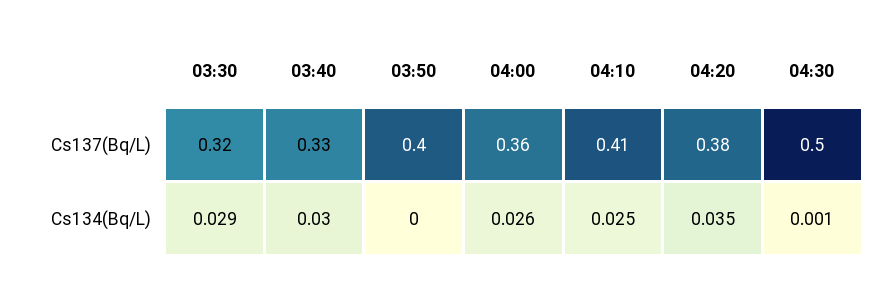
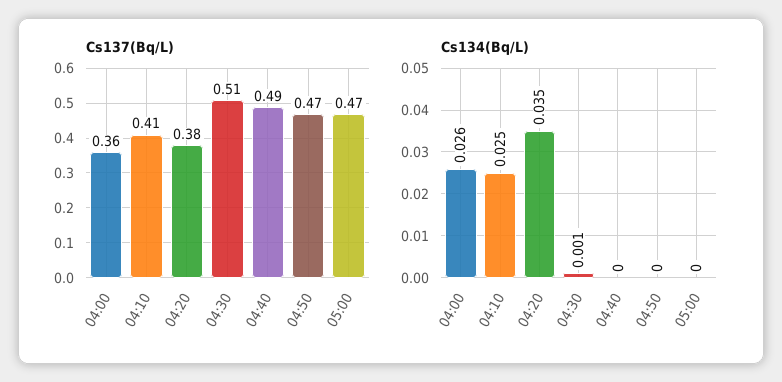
Cs137(Bq/L), 03:30: 0.32 -> none
Cs137(Bq/L), 03:40: 0.33 -> none
Cs137(Bq/L), 03:50: 0.4 -> none
Cs137(Bq/L), 04:30: 0.5 -> 0.51
Cs134(Bq/L), 03:30: 0.029 -> none
Cs134(Bq/L), 03:40: 0.03 -> none
Cs134(Bq/L), 03:50: 0 -> none
Cs137(Bq/L), 04:40: none -> 0.49
Cs137(Bq/L), 04:50: none -> 0.47
Cs137(Bq/L), 05:00: none -> 0.47
Cs134(Bq/L), 04:40: none -> 0
Cs134(Bq/L), 04:50: none -> 0
Cs134(Bq/L), 05:00: none -> 0

